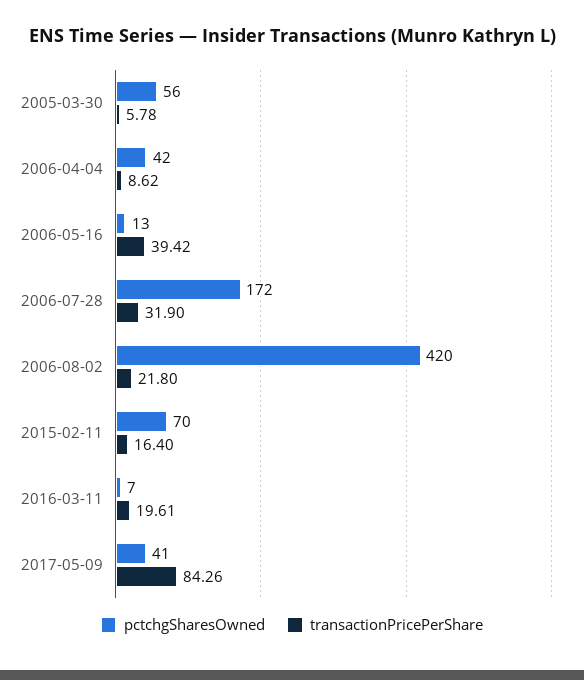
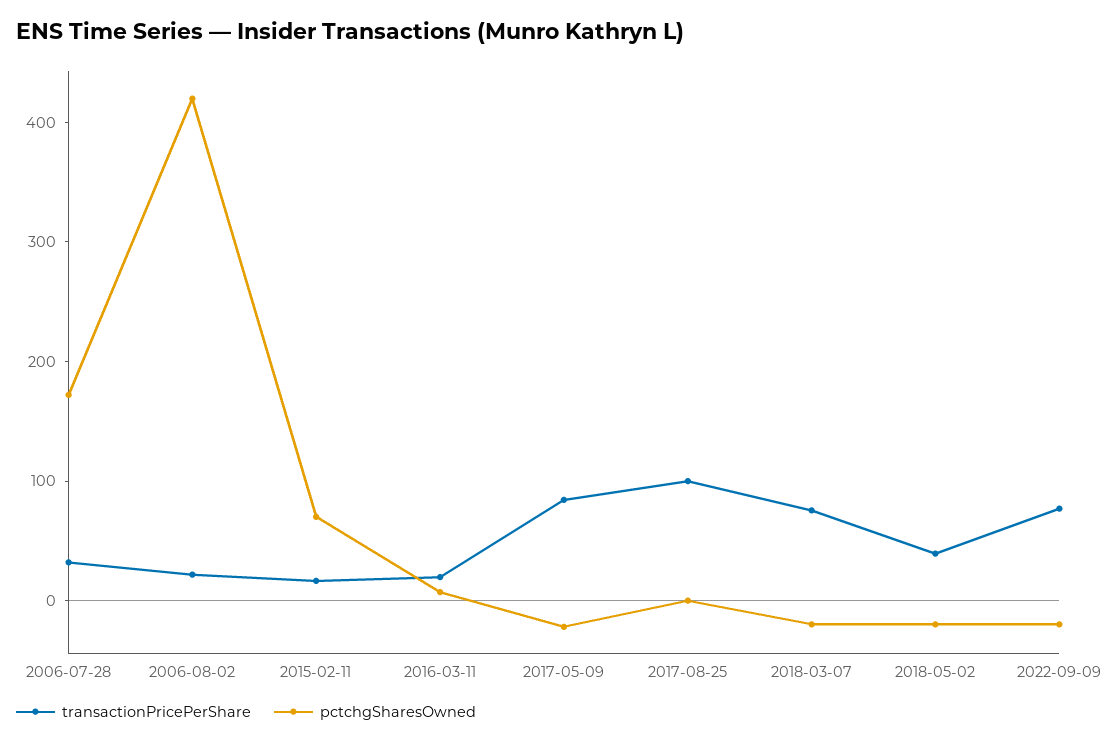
pctchgSharesOwned, 2005-03-30: 56 -> none
transactionPricePerShare, 2005-03-30: 5.78 -> none
pctchgSharesOwned, 2006-04-04: 42 -> none
transactionPricePerShare, 2006-04-04: 8.62 -> none
pctchgSharesOwned, 2006-05-16: 13 -> none
transactionPricePerShare, 2006-05-16: 39.42 -> none
pctchgSharesOwned, 2017-05-09: 41 -> -20
transactionPricePerShare, 2017-08-25: none -> 100
pctchgSharesOwned, 2017-08-25: none -> 0
transactionPricePerShare, 2018-03-07: none -> 80
pctchgSharesOwned, 2018-03-07: none -> -20
transactionPricePerShare, 2018-05-02: none -> 40
pctchgSharesOwned, 2018-05-02: none -> -20
transactionPricePerShare, 2022-09-09: none -> 80
pctchgSharesOwned, 2022-09-09: none -> -20

